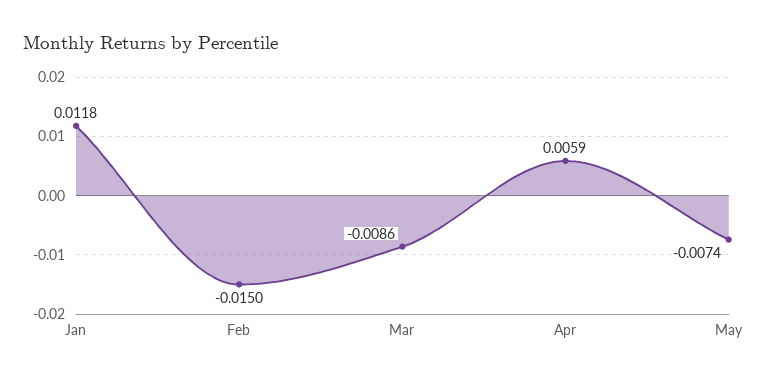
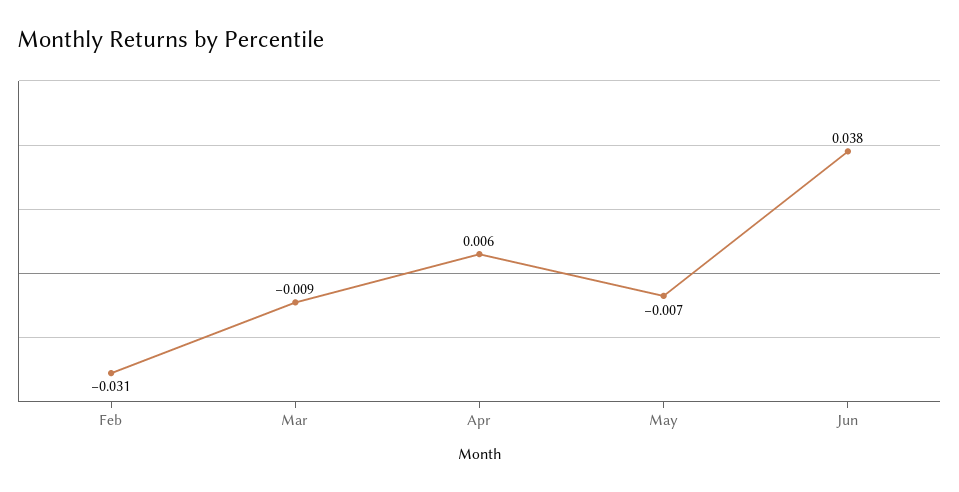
Jan: 0.0118 -> none
Feb: -0.015 -> -0.031
Jun: none -> 0.038

